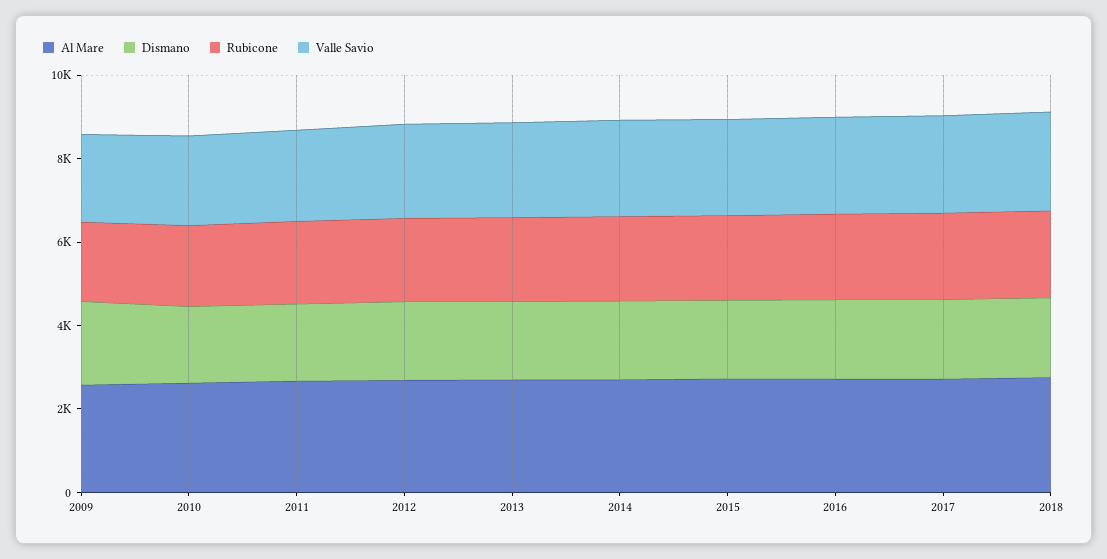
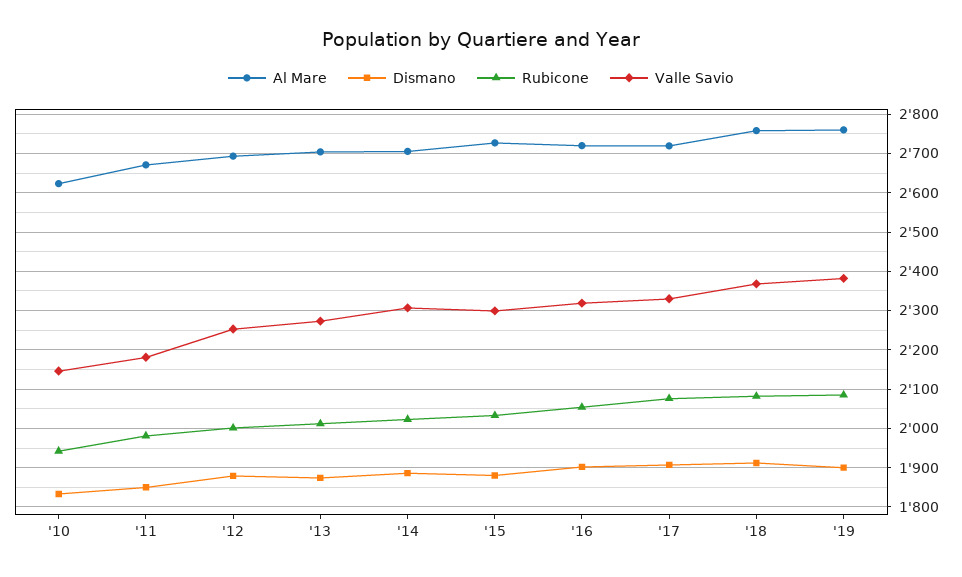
Al Mare, 2009: 2500 -> none
Dismano, 2009: 2000 -> none
Rubicone, 2009: 2000 -> none
Valle Savio, 2009: 2000 -> none
Al Mare, '19: none -> 2760
Dismano, '19: none -> 1900
Rubicone, '19: none -> 2080
Valle Savio, '19: none -> 2380

